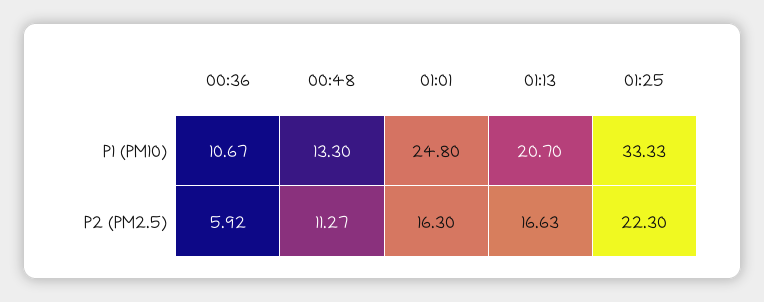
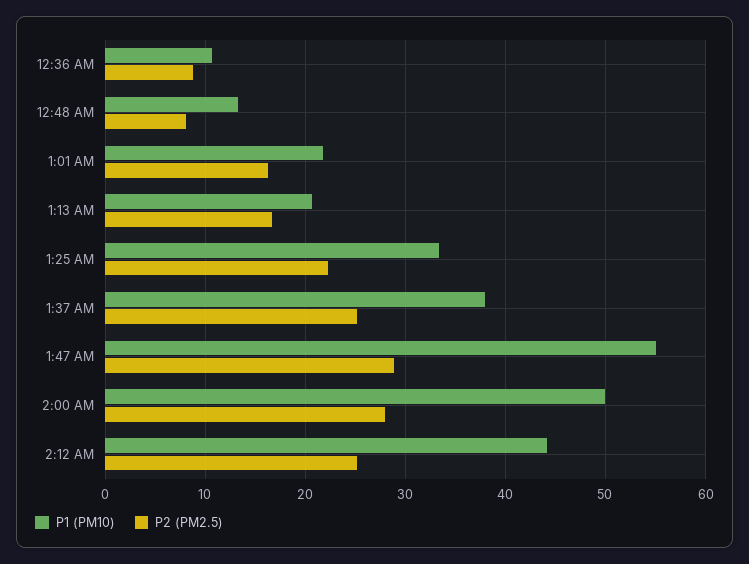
P1 (PM10), 01:01: 24.8 -> 22
P2 (PM2.5), 00:36: 5.92 -> 9
P2 (PM2.5), 00:48: 11.27 -> 8
P1 (PM10), 1:37 AM: none -> 38
P2 (PM2.5), 1:37 AM: none -> 25
P1 (PM10), 1:47 AM: none -> 55
P2 (PM2.5), 1:47 AM: none -> 29
P1 (PM10), 2:00 AM: none -> 50
P2 (PM2.5), 2:00 AM: none -> 28
P1 (PM10), 2:12 AM: none -> 44
P2 (PM2.5), 2:12 AM: none -> 25

